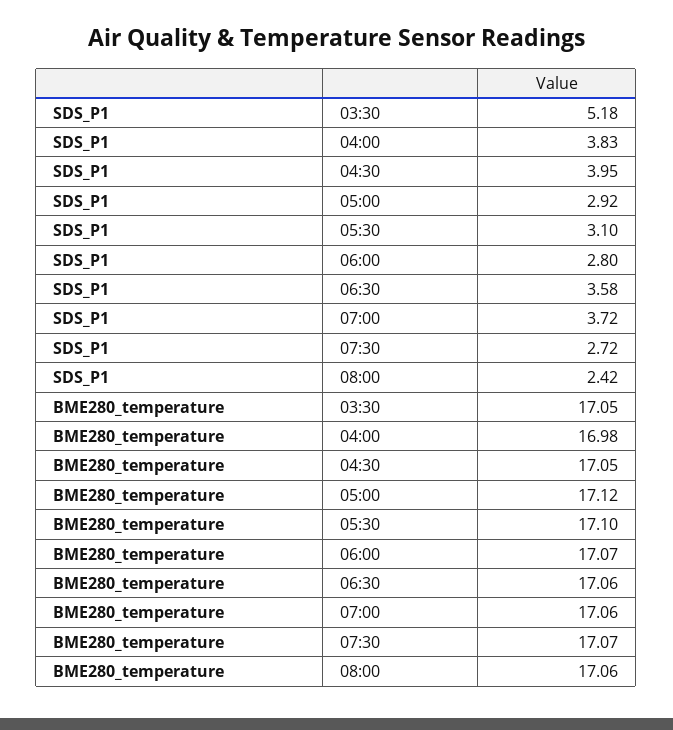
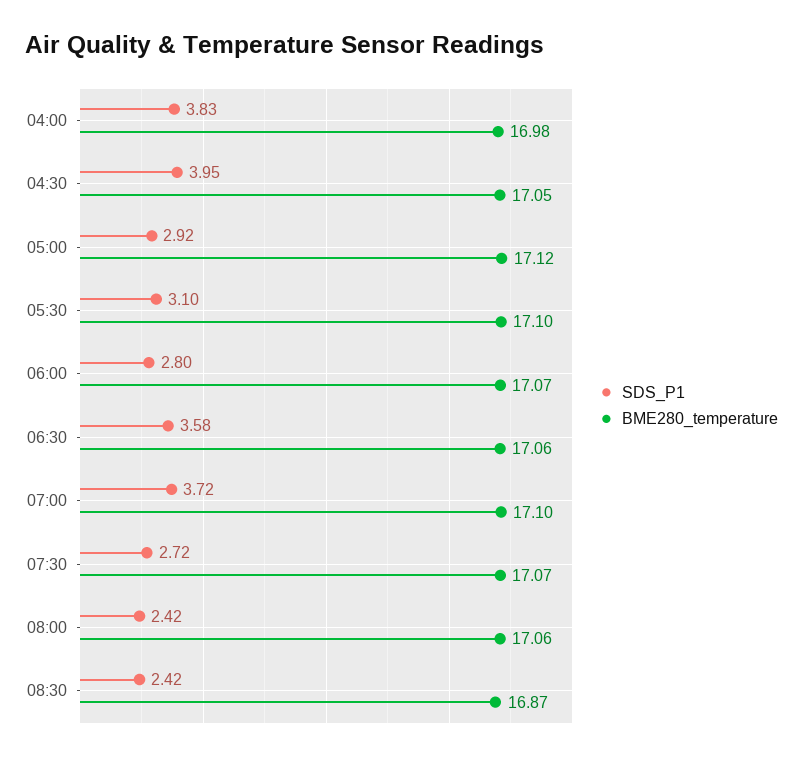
SDS_P1, 03:30: 5.18 -> none
BME280_temperature, 03:30: 17.05 -> none
BME280_temperature, 07:00: 17.06 -> 17.1
SDS_P1, 08:30: none -> 2.42
BME280_temperature, 08:30: none -> 16.87

